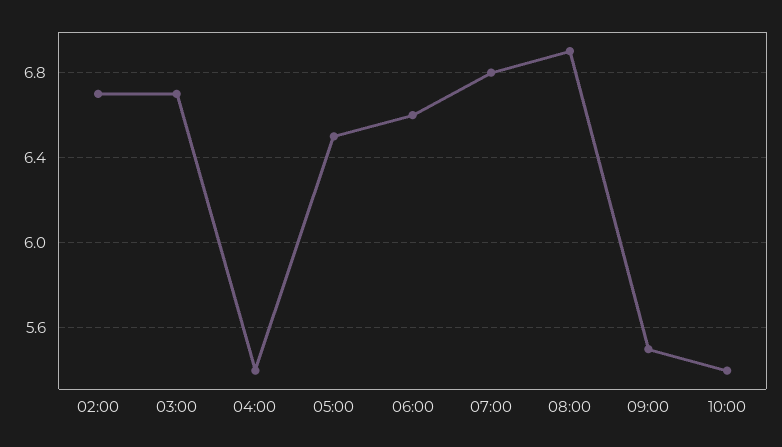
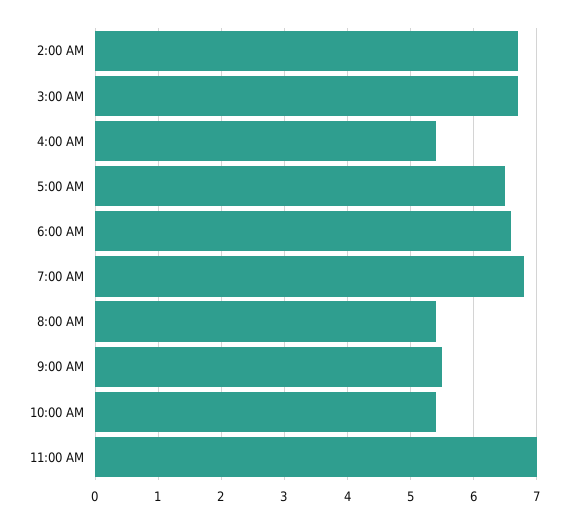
08:00: 6.9 -> 5.4
11:00 AM: none -> 7

